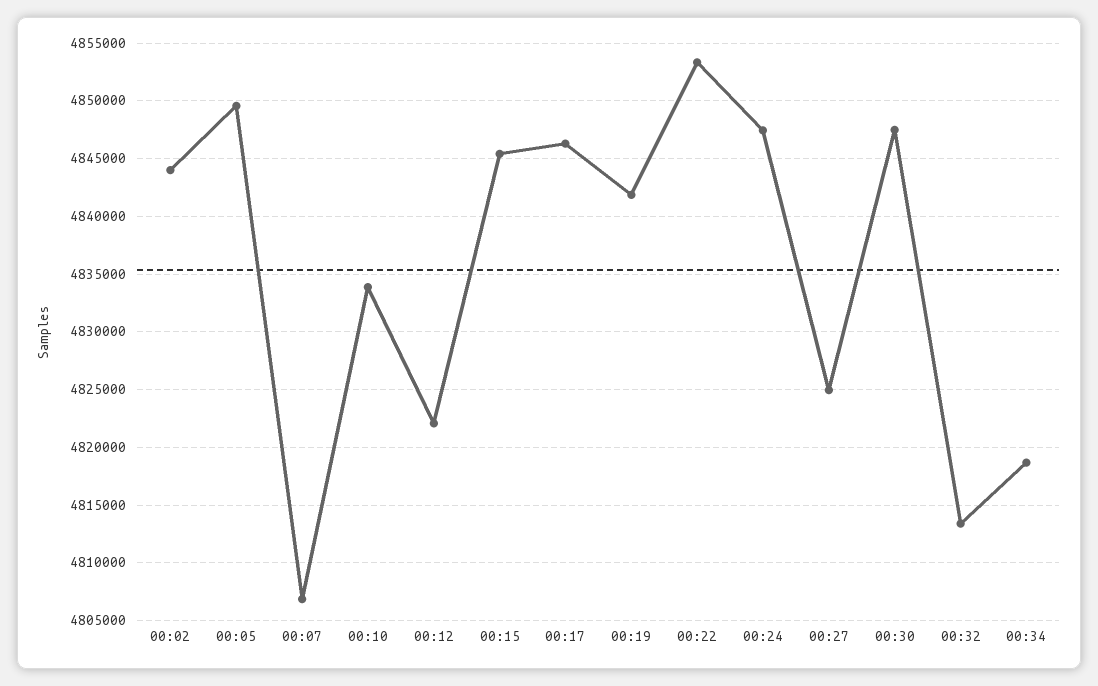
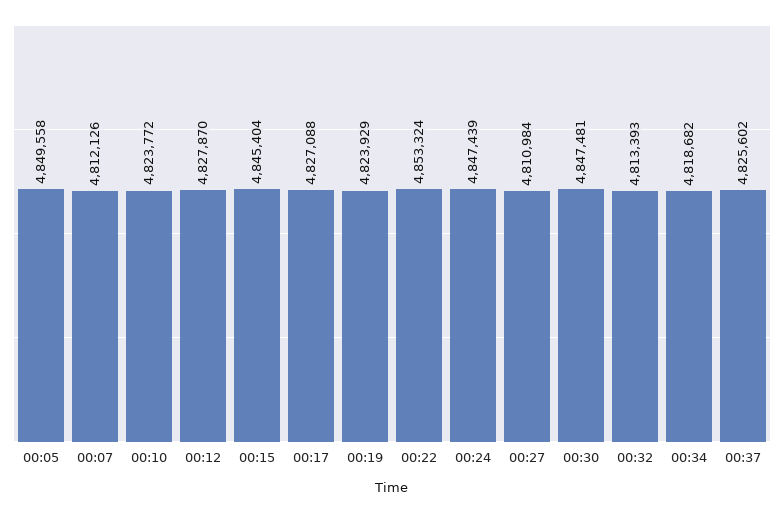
00:02: 4844000 -> none
00:07: 4807000 -> 4812126
00:10: 4834000 -> 4823772
00:12: 4822000 -> 4827870
00:17: 4846000 -> 4827088
00:19: 4842000 -> 4823929
00:27: 4825000 -> 4810984
00:37: none -> 4825602

